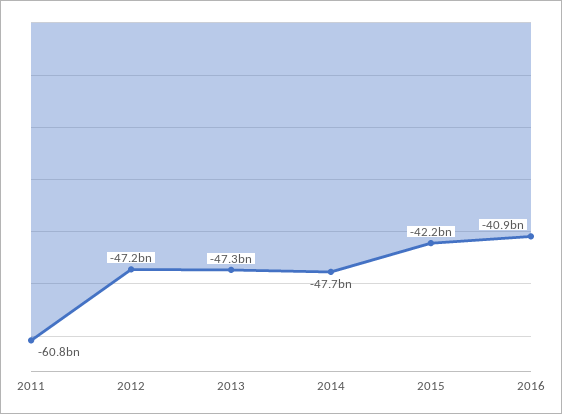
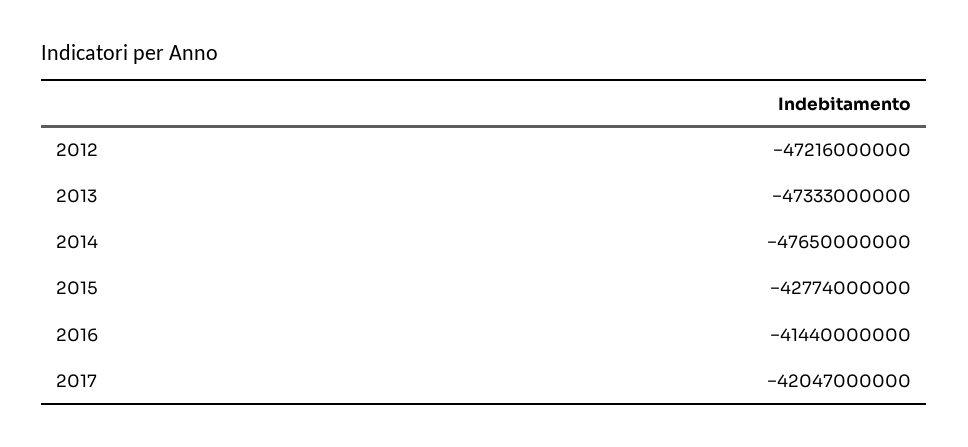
2011: -60800000000 -> none
2015: -42200000000 -> -42774000000
2016: -40900000000 -> -41440000000
2017: none -> -42047000000

